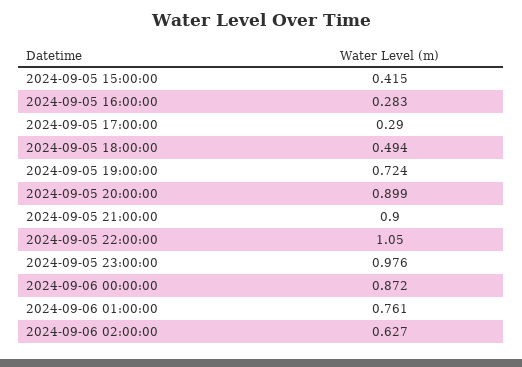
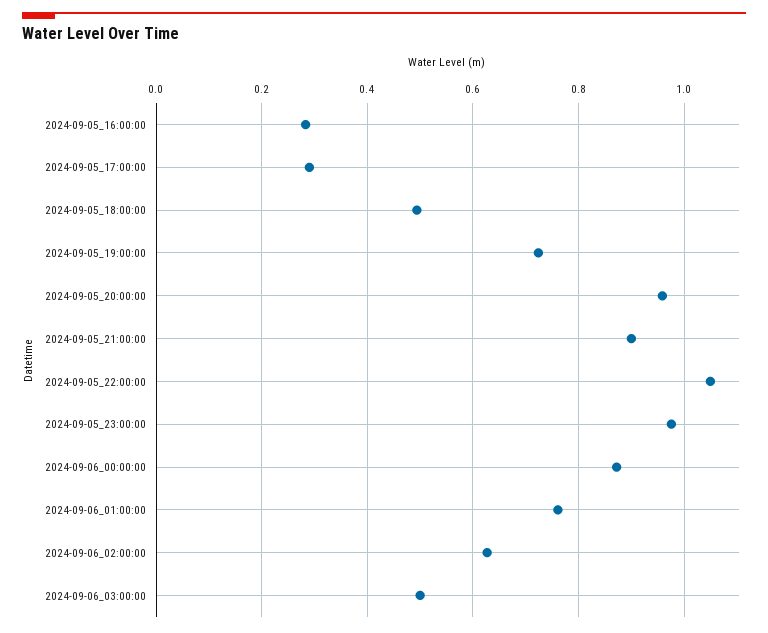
2024-09-05 15:00:00: 0.415 -> none
2024-09-05 20:00:00: 0.899 -> 0.96
2024-09-06_03:00:00: none -> 0.5

